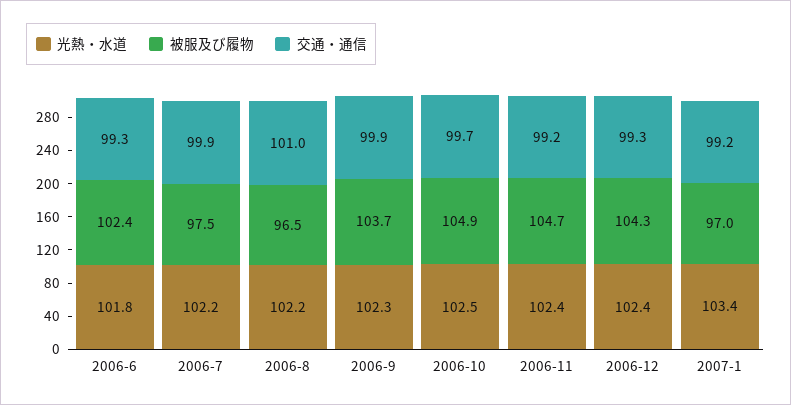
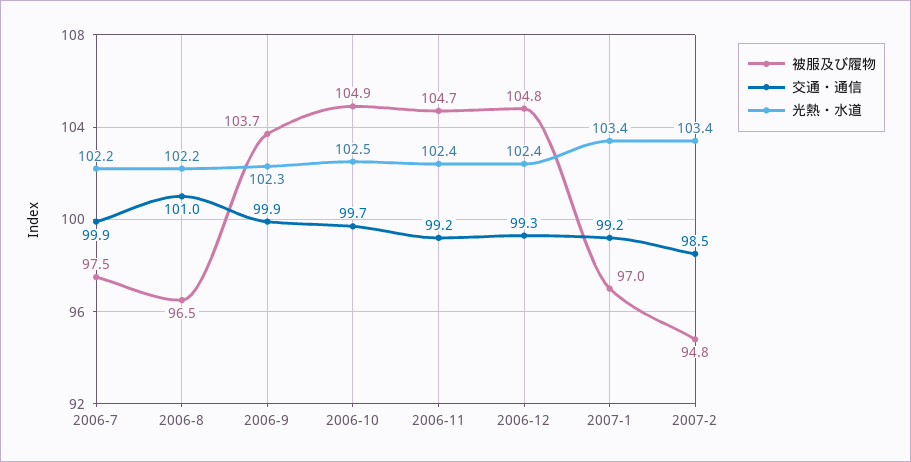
光熱・水道, 2006-6: 101.8 -> none
被服及び履物, 2006-6: 102.4 -> none
交通・通信, 2006-6: 99.3 -> none
被服及び履物, 2006-12: 104.3 -> 104.8
被服及び履物, 2007-2: none -> 94.8
交通・通信, 2007-2: none -> 98.5
光熱・水道, 2007-2: none -> 103.4

